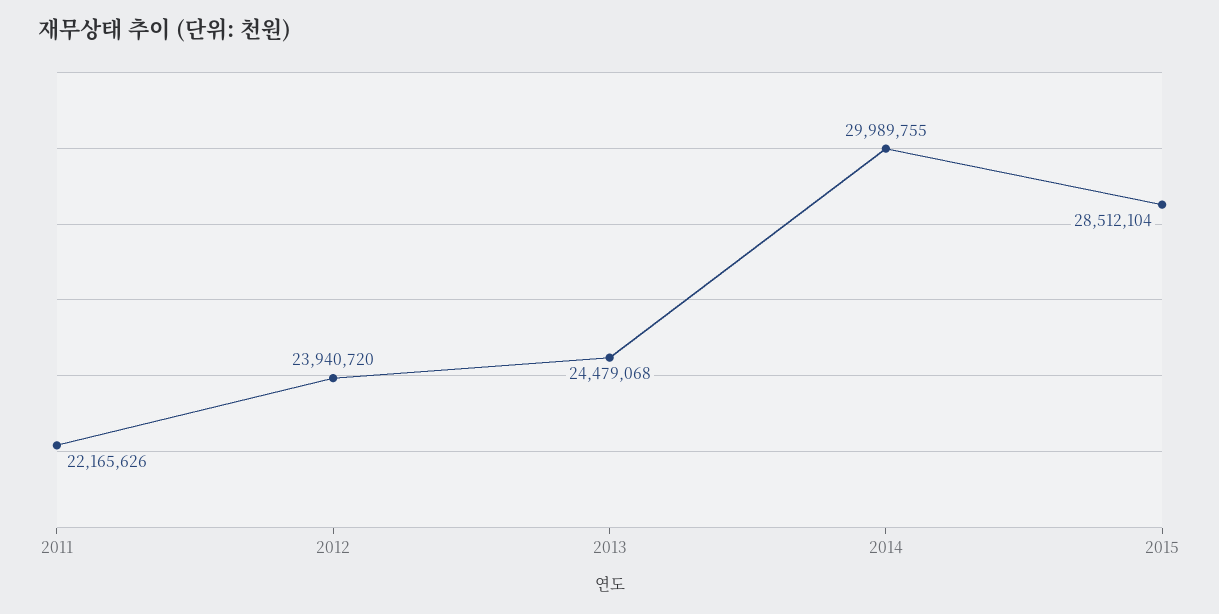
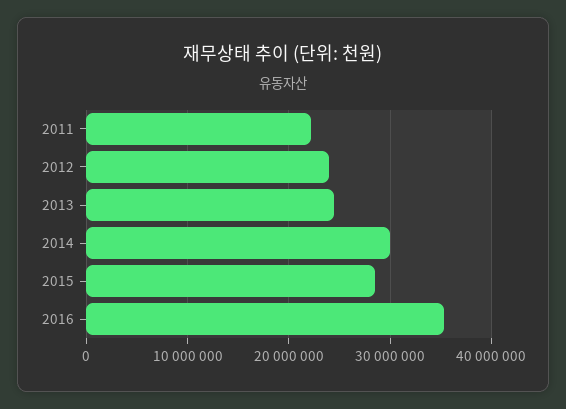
2016: none -> 35000000

